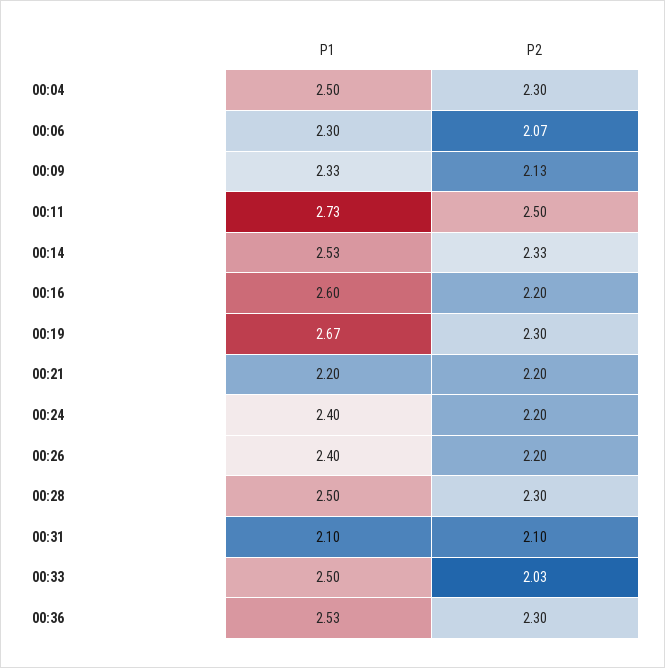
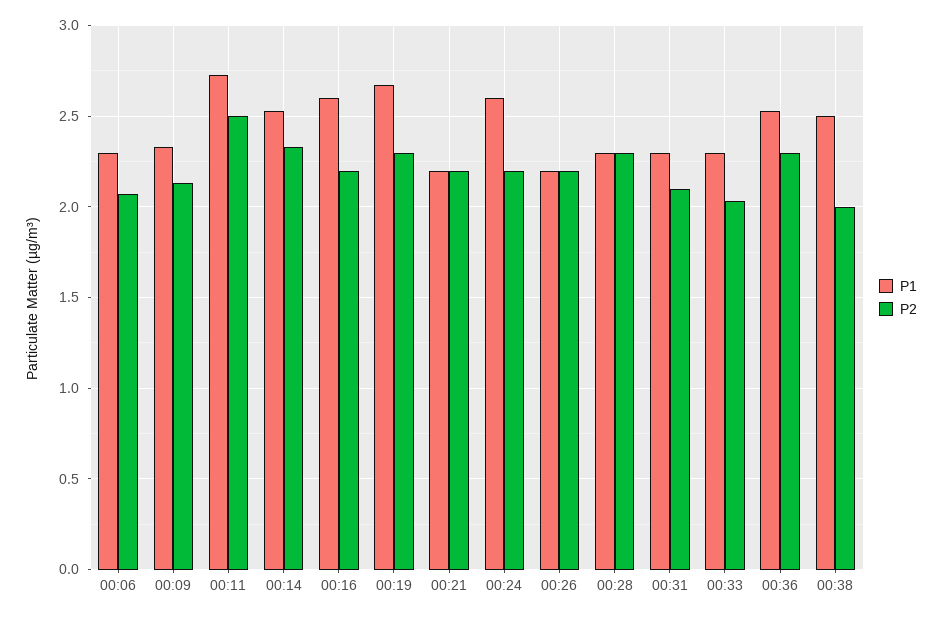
P1, 00:04: 2.5 -> none
P2, 00:04: 2.3 -> none
P1, 00:24: 2.4 -> 2.6
P1, 00:26: 2.4 -> 2.2
P1, 00:28: 2.5 -> 2.3
P1, 00:31: 2.1 -> 2.3
P1, 00:33: 2.5 -> 2.3
P1, 00:38: none -> 2.5
P2, 00:38: none -> 2

